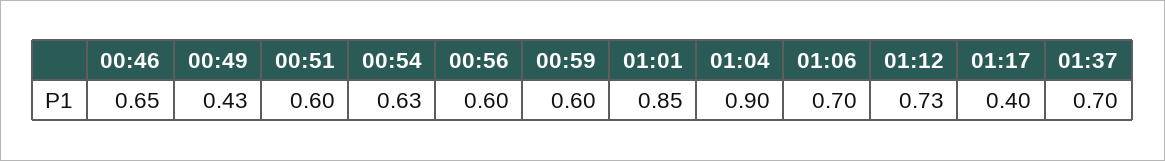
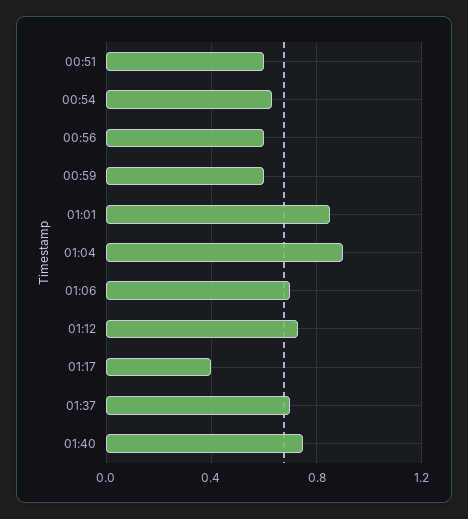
00:46: 0.65 -> none
00:49: 0.43 -> none
01:40: none -> 0.75

